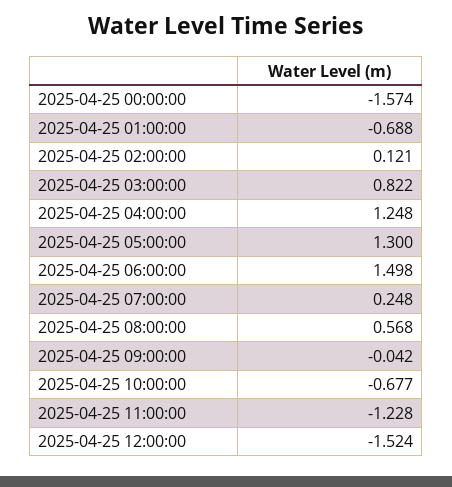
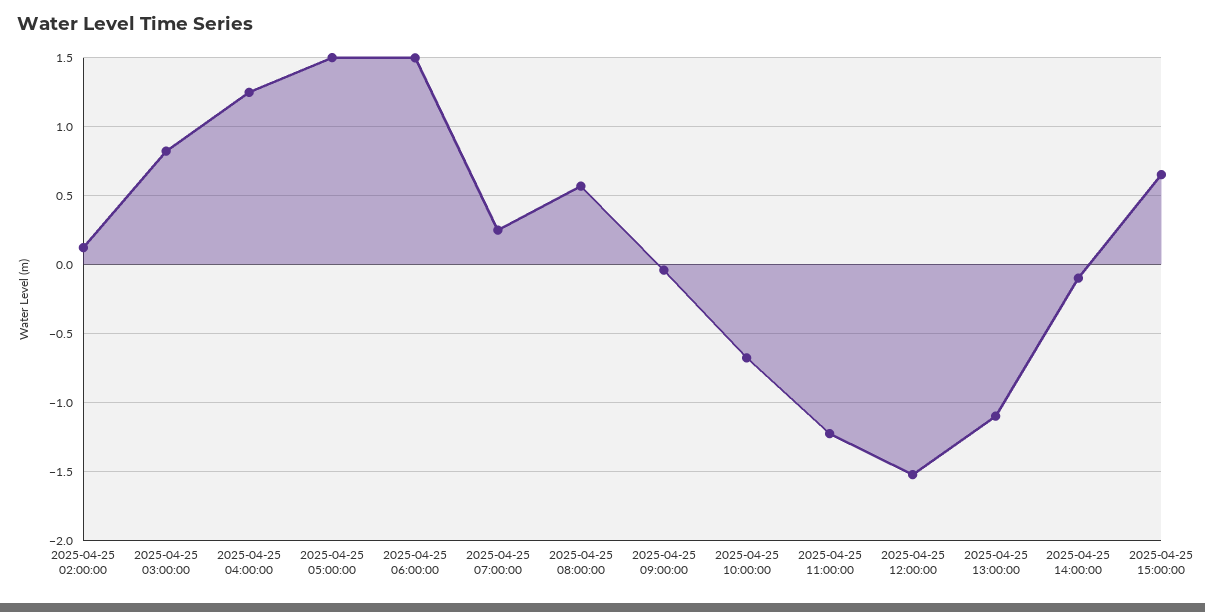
2025-04-25 00:00:00: -1.574 -> none
2025-04-25 01:00:00: -0.688 -> none
2025-04-25 05:00:00: 1.3 -> 1.5
2025-04-25 13:00:00: none -> -1.1
2025-04-25 14:00:00: none -> -0.1
2025-04-25 15:00:00: none -> 0.65

